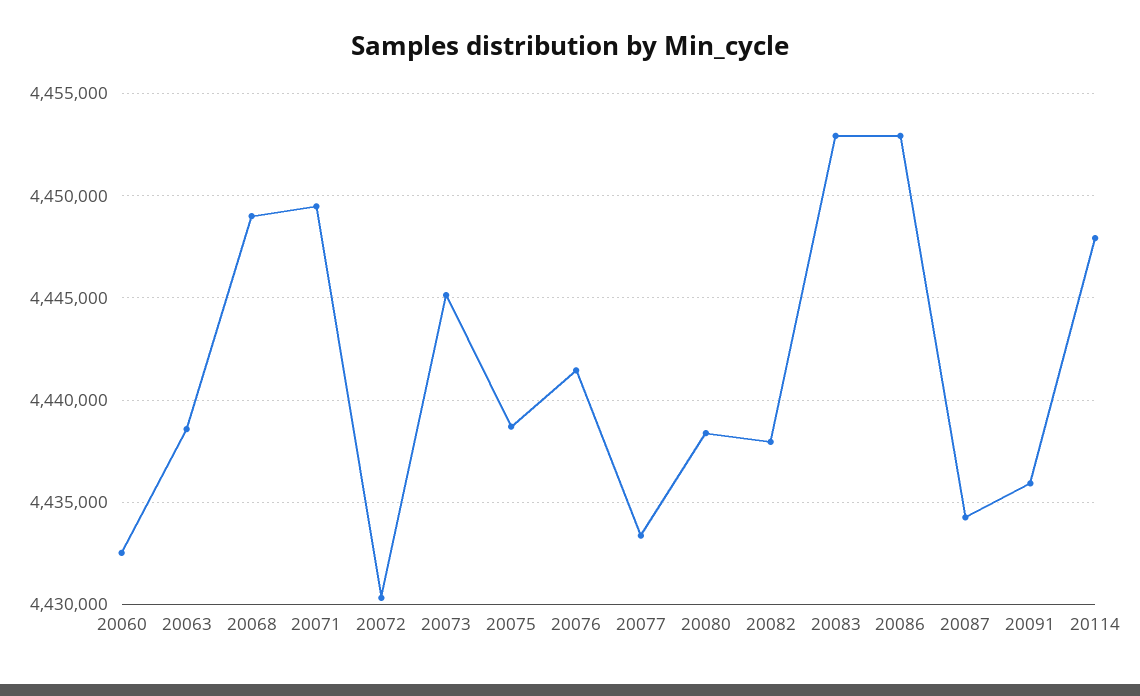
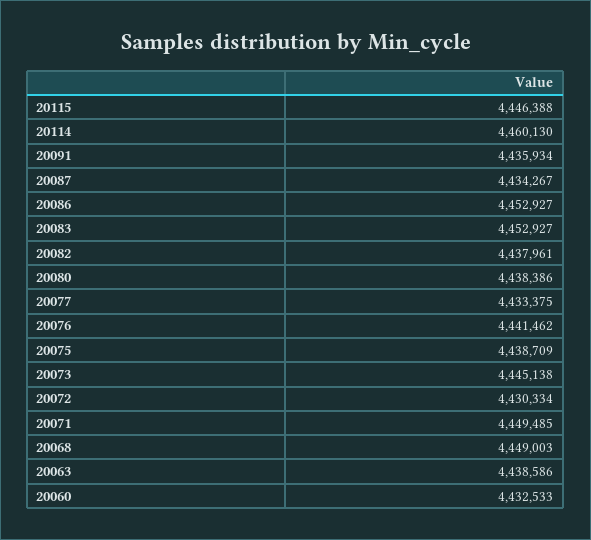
20114: 4448000 -> 4460130
20115: none -> 4446388

